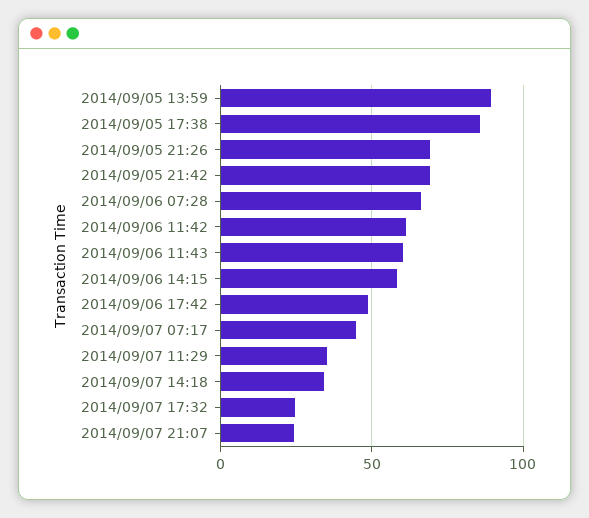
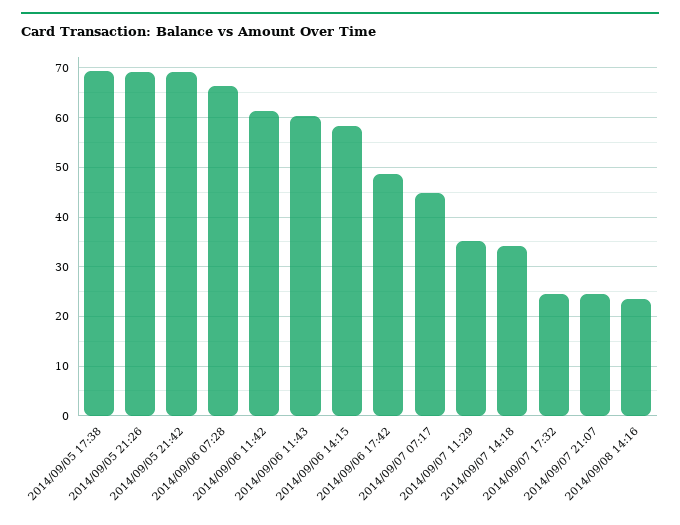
2014/09/05 13:59: 90 -> none
2014/09/05 17:38: 85 -> 70
2014/09/08 14:16: none -> 24

